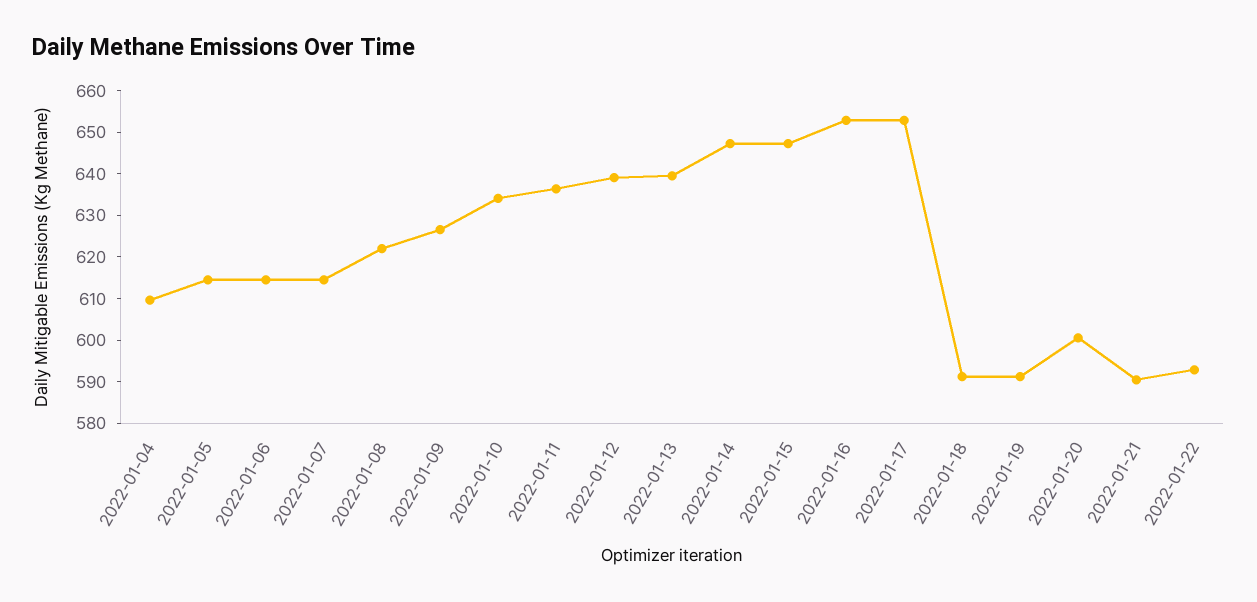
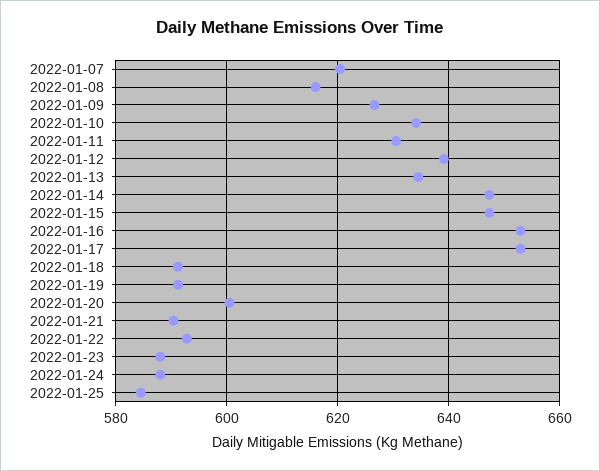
2022-01-04: 610 -> none
2022-01-05: 614 -> none
2022-01-06: 614 -> none
2022-01-07: 614 -> 620
2022-01-08: 622 -> 616
2022-01-11: 636 -> 630
2022-01-13: 640 -> 634
2022-01-23: none -> 588
2022-01-24: none -> 588
2022-01-25: none -> 584

